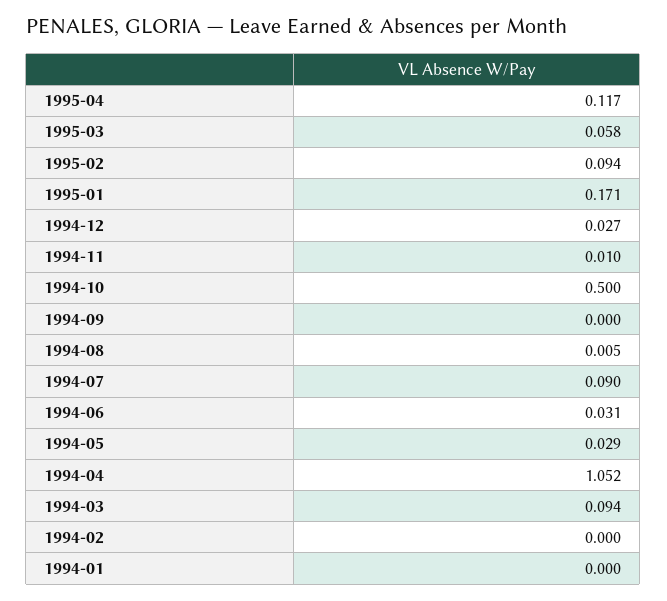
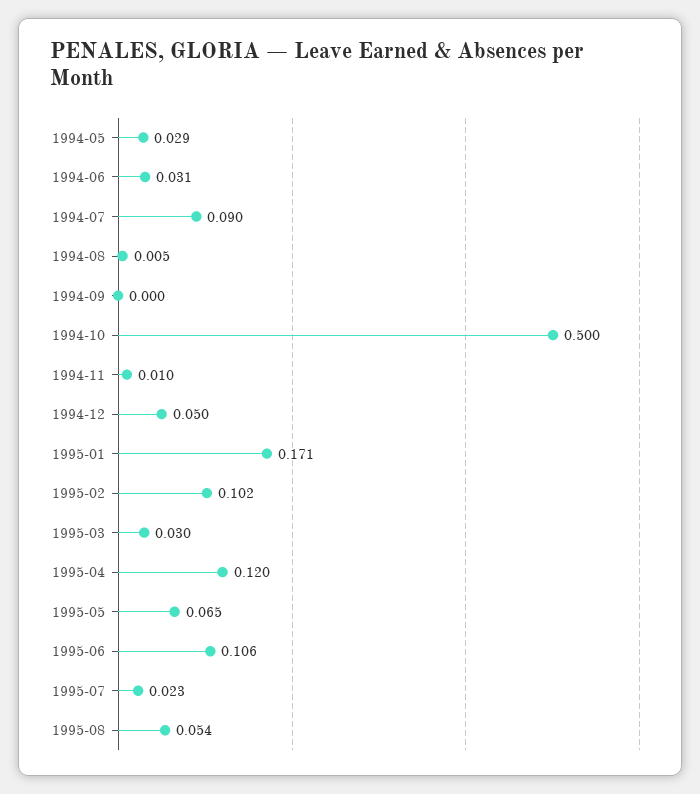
1995-04: 0.117 -> 0.12
1995-03: 0.058 -> 0.03
1995-02: 0.094 -> 0.102
1994-12: 0.027 -> 0.05
1994-04: 1.052 -> none
1994-03: 0.094 -> none
1994-02: 0 -> none
1994-01: 0 -> none
1995-05: none -> 0.065
1995-06: none -> 0.106
1995-07: none -> 0.023
1995-08: none -> 0.054

